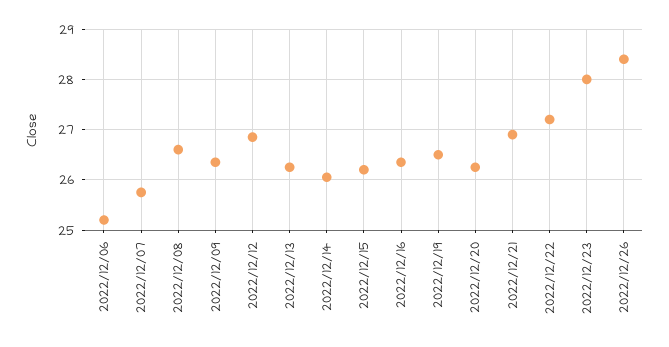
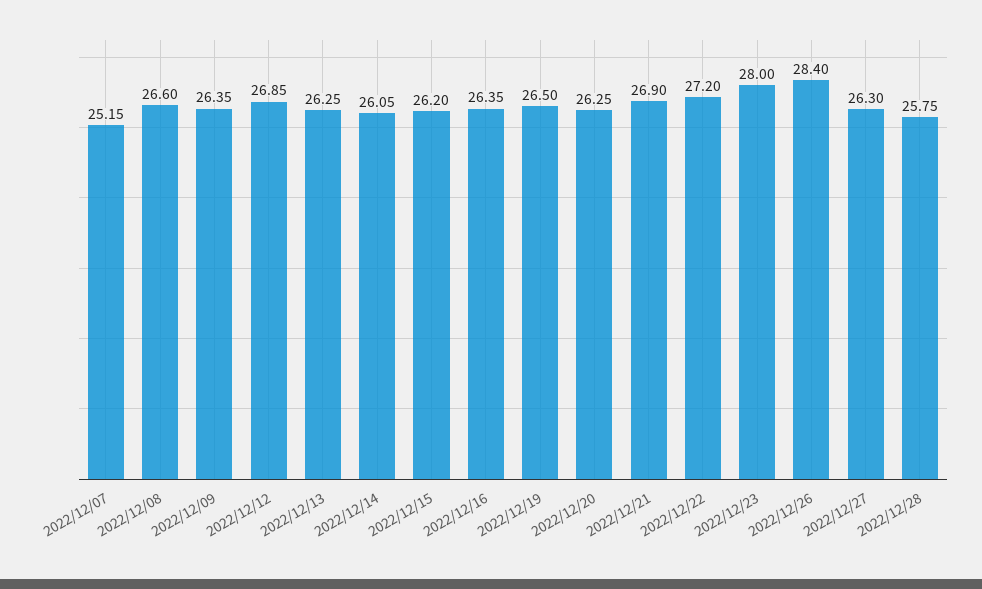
2022/12/06: 25.2 -> none
2022/12/07: 25.8 -> 25.15
2022/12/27: none -> 26.3
2022/12/28: none -> 25.75

